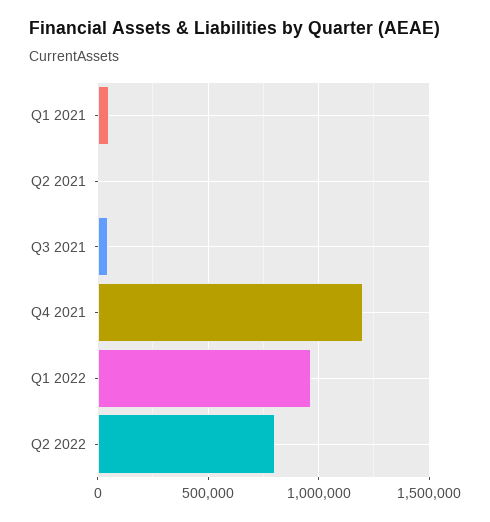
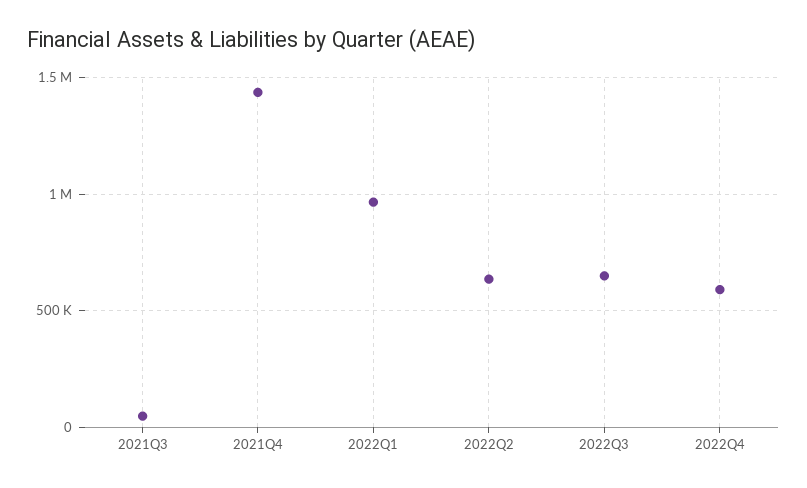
Q1 2021: 50000 -> none
Q2 2021: 0 -> none
Q4 2021: 1200000 -> 1450000
Q2 2022: 800000 -> 650000
2022Q3: none -> 650000
2022Q4: none -> 600000

